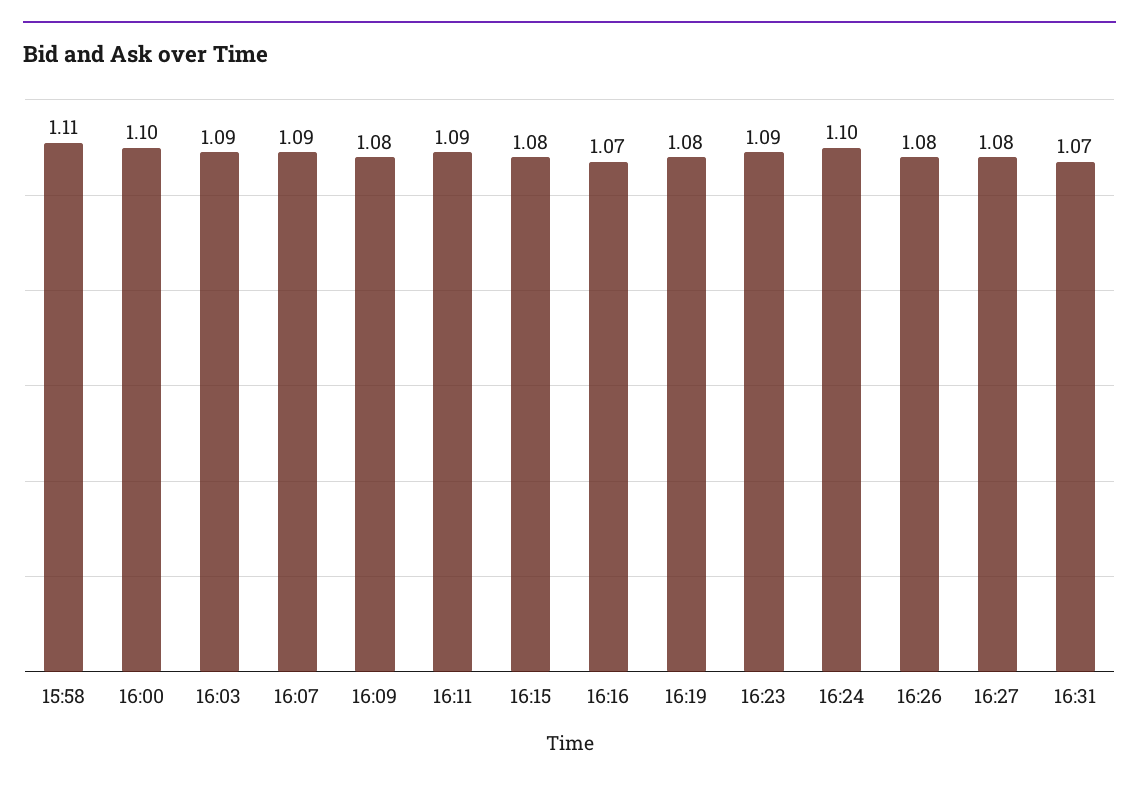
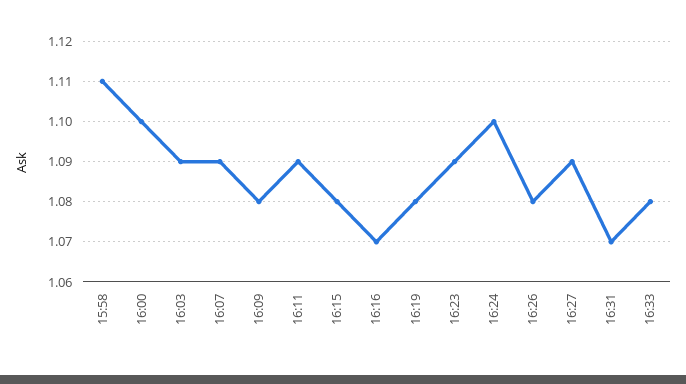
16:27: 1.08 -> 1.09
16:33: none -> 1.08

